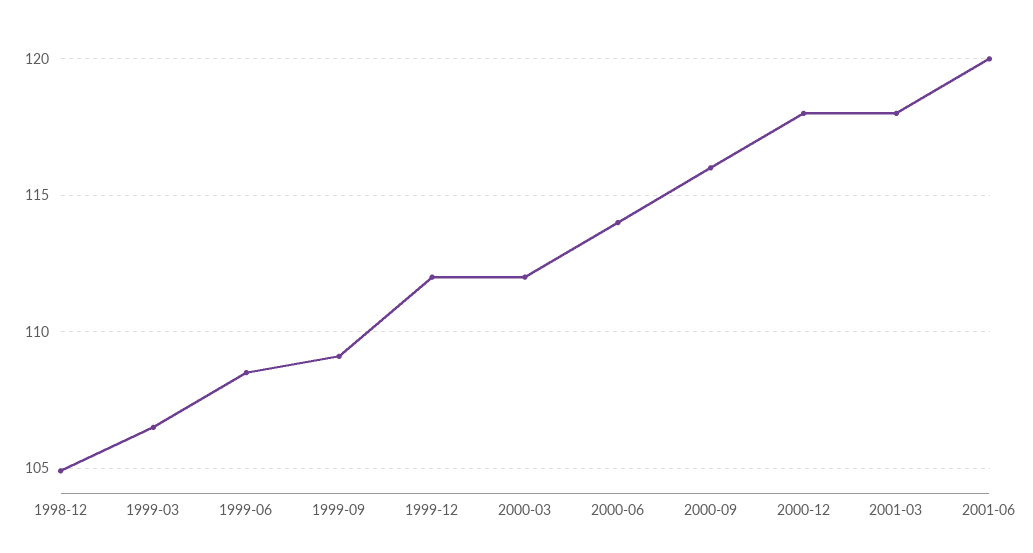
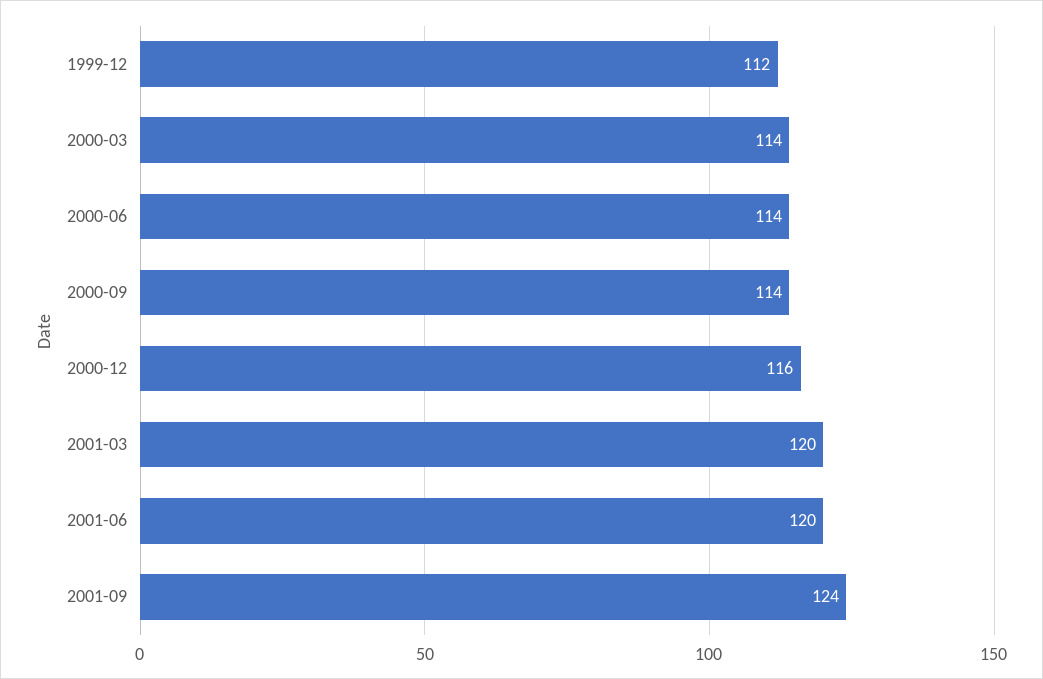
1998-12: 105 -> none
1999-03: 106.5 -> none
1999-06: 108.5 -> none
1999-09: 109 -> none
2000-03: 112 -> 114
2000-09: 116 -> 114
2000-12: 118 -> 116
2001-03: 118 -> 120
2001-09: none -> 124

